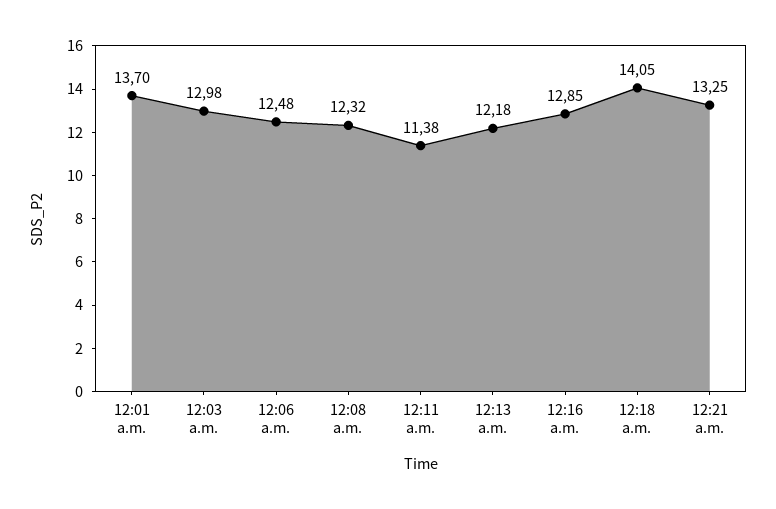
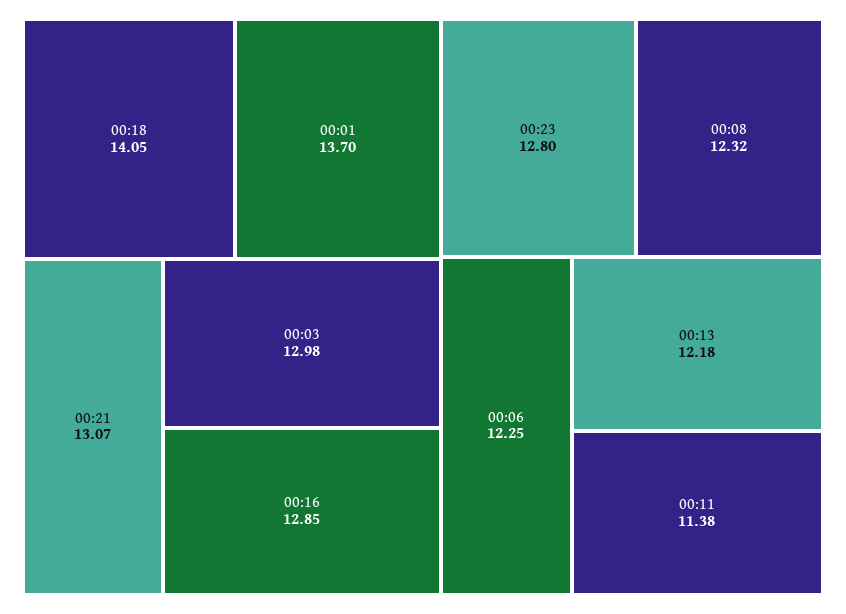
12:06 a.m.: 12.48 -> 12.25
12:21 a.m.: 13.25 -> 13.07
00:23: none -> 12.8

